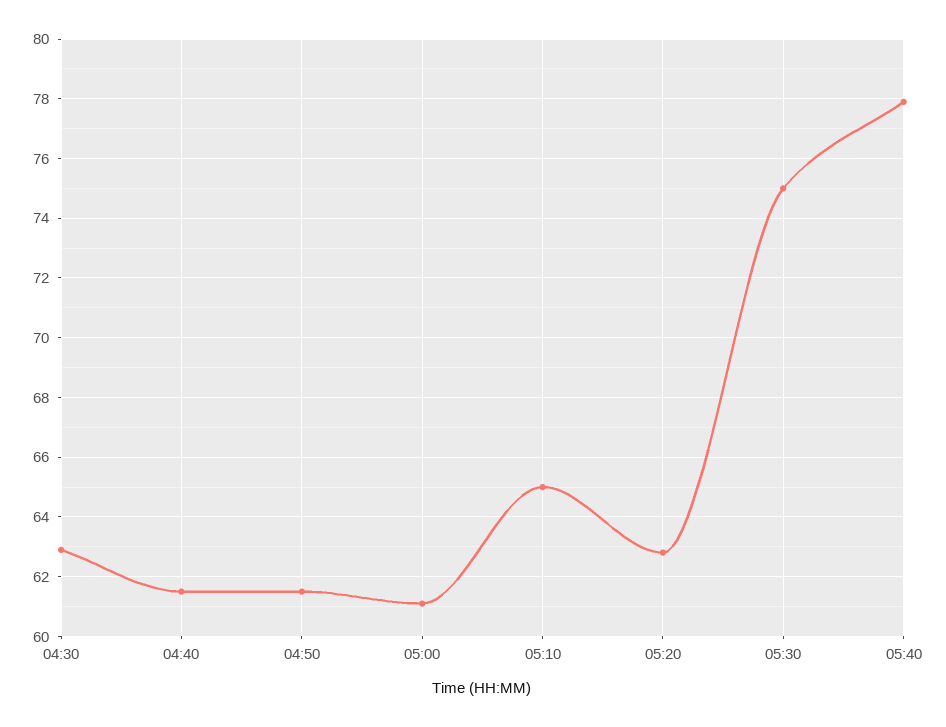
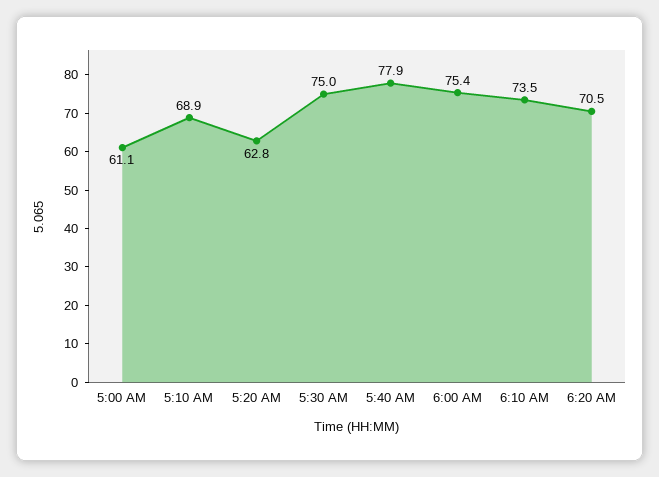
04:30: 63 -> none
04:40: 61.5 -> none
04:50: 61.5 -> none
05:10: 65 -> 68.9
6:00 AM: none -> 75.4
6:10 AM: none -> 73.5
6:20 AM: none -> 70.5

